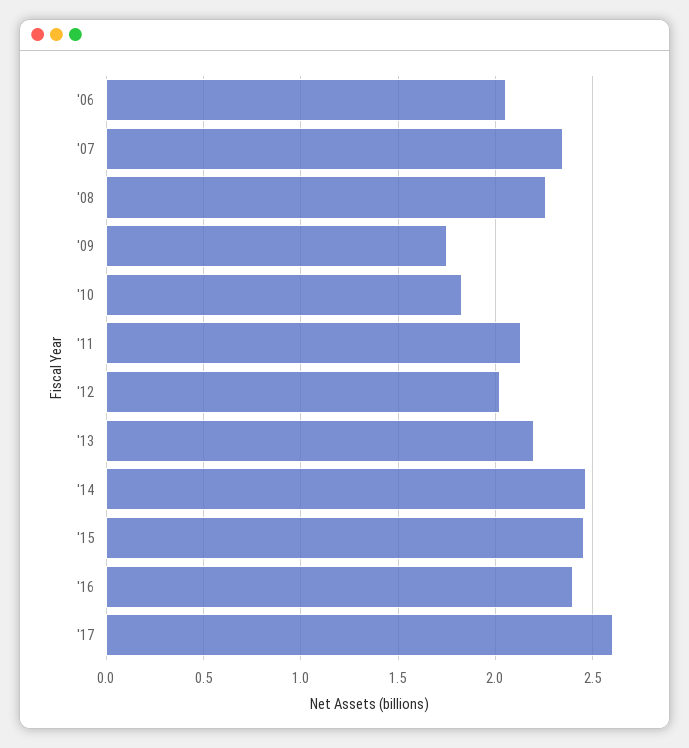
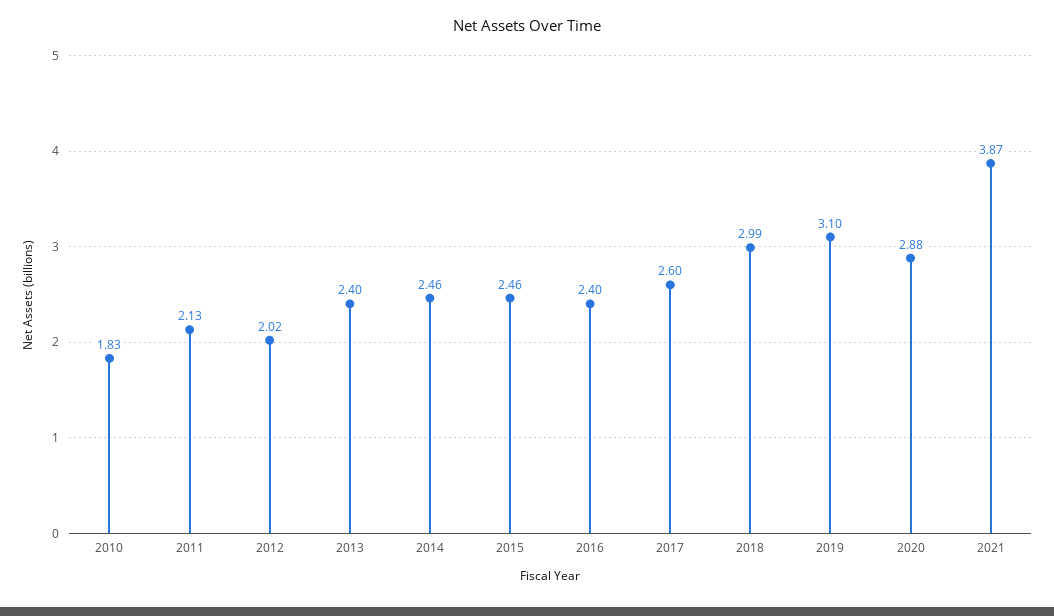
'06: 2.05 -> none
'07: 2.35 -> none
'08: 2.25 -> none
'09: 1.75 -> none
'13: 2.2 -> 2.4
2018: none -> 2.99
2019: none -> 3.1
2020: none -> 2.88
2021: none -> 3.87

